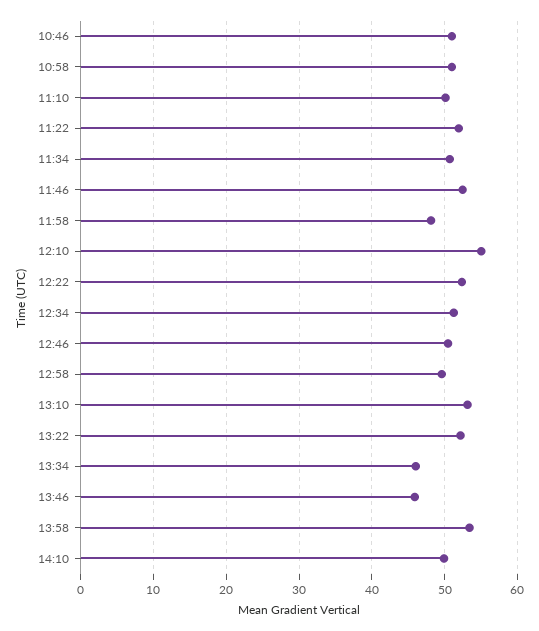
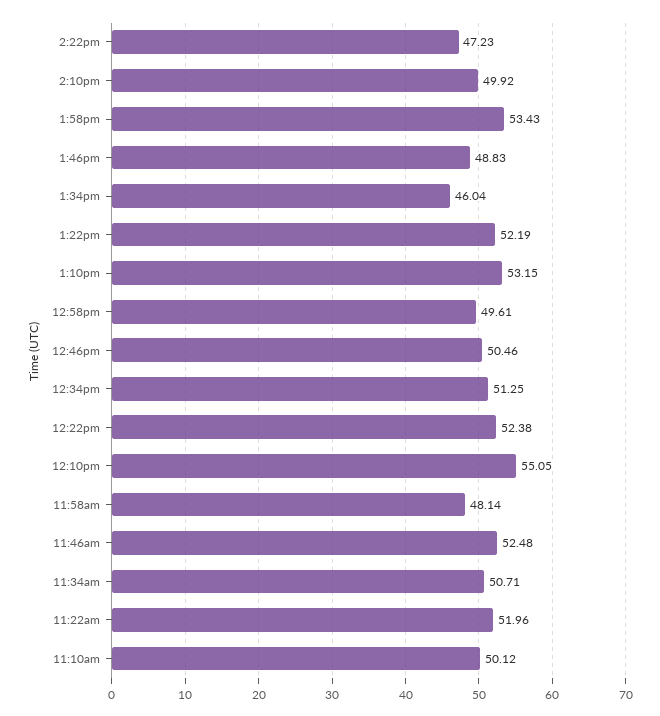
10:46: 51 -> none
10:58: 51 -> none
13:46: 46 -> 48.83
2:22pm: none -> 47.23

